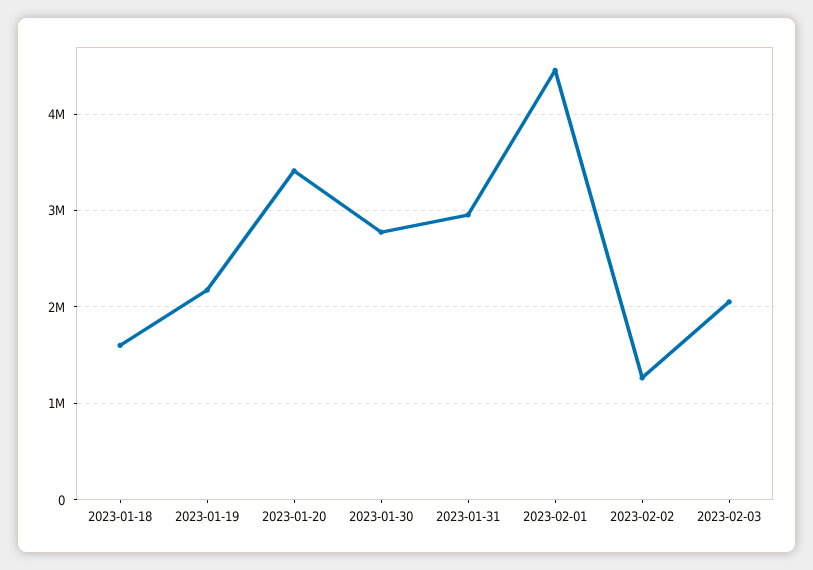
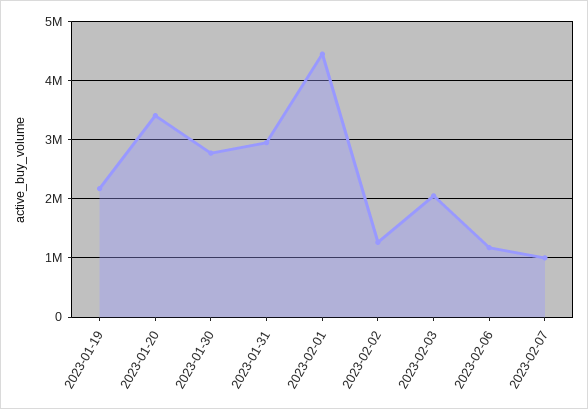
2023-01-18: 1600000 -> none
2023-02-06: none -> 1200000
2023-02-07: none -> 1000000

